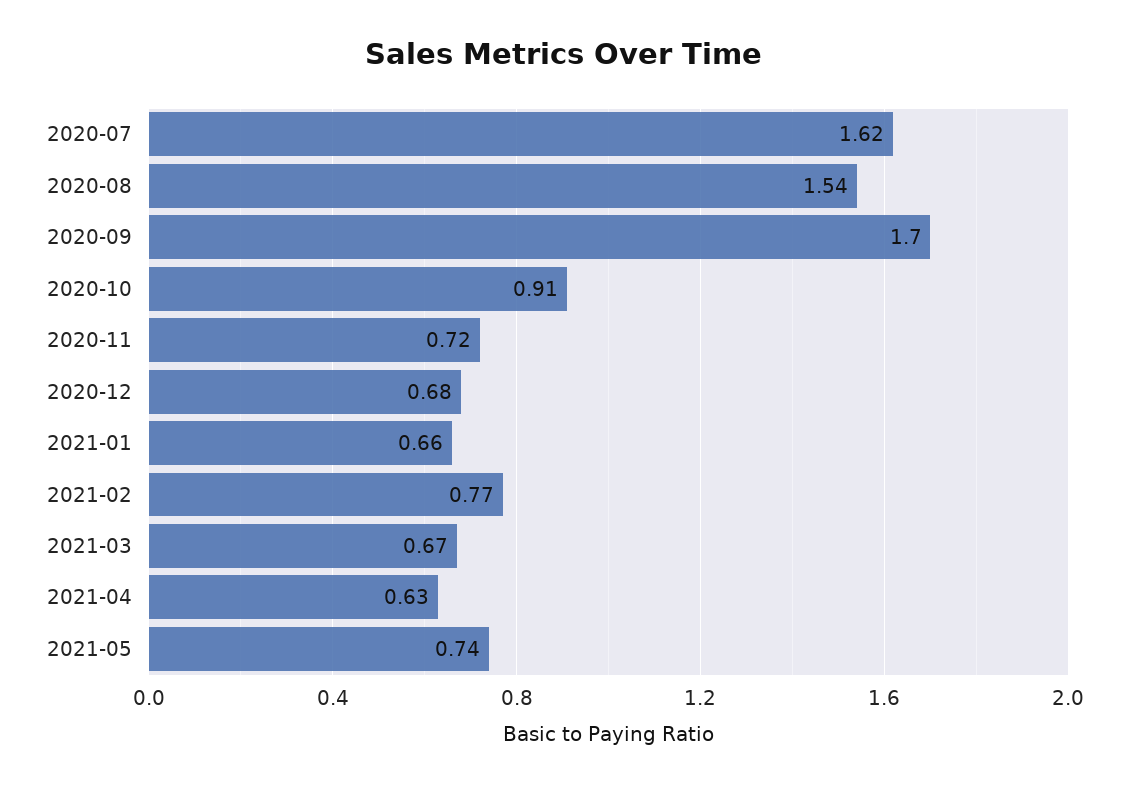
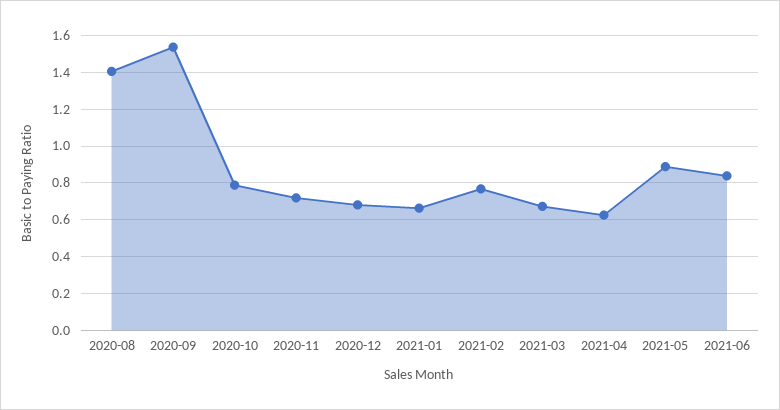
2020-07: 1.62 -> none
2020-08: 1.54 -> 1.4
2020-09: 1.7 -> 1.55
2020-10: 0.91 -> 0.8
2021-05: 0.74 -> 0.9
2021-06: none -> 0.85

